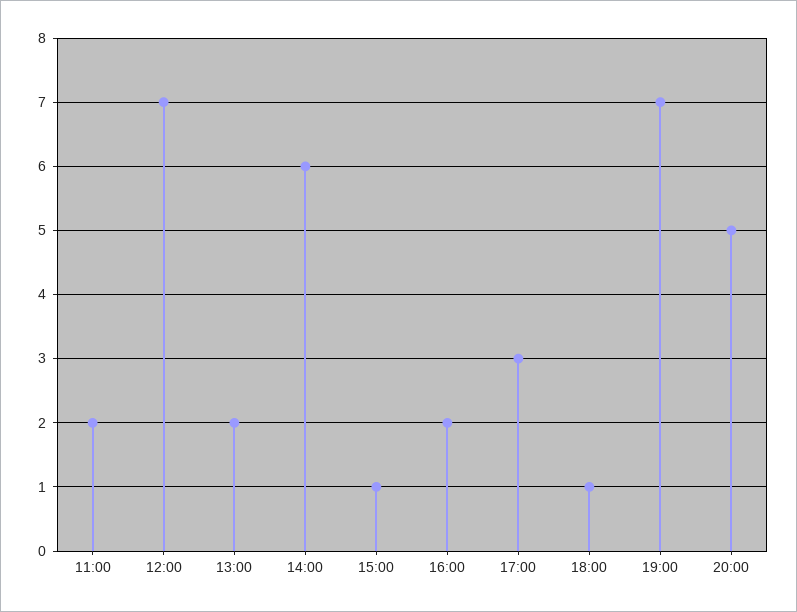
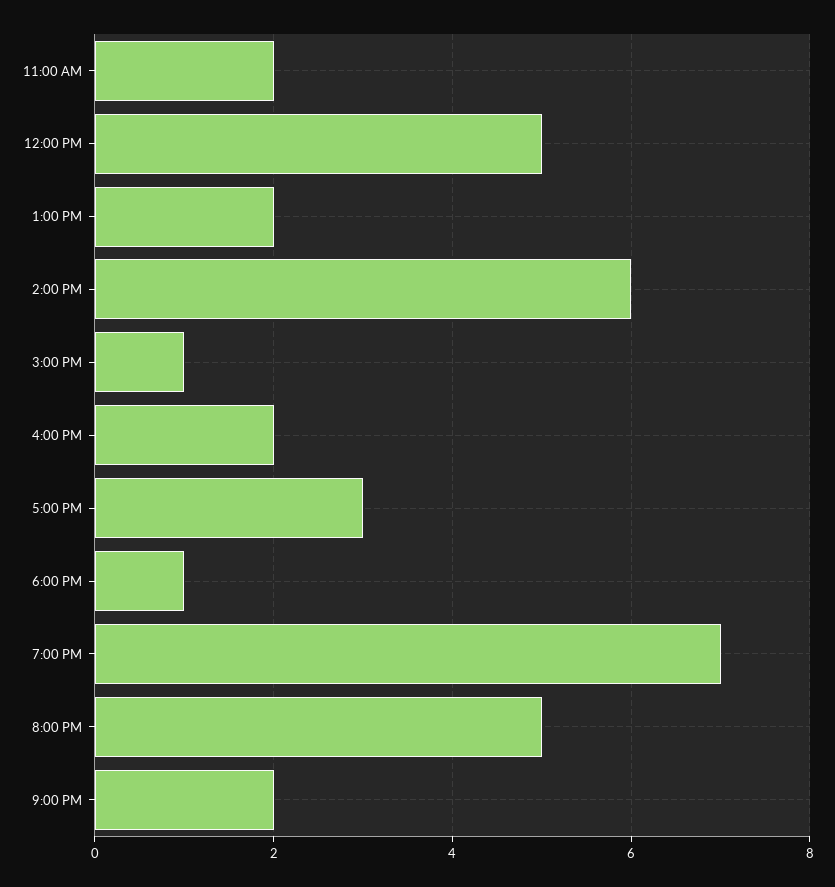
12:00: 7 -> 5
9:00 PM: none -> 2

